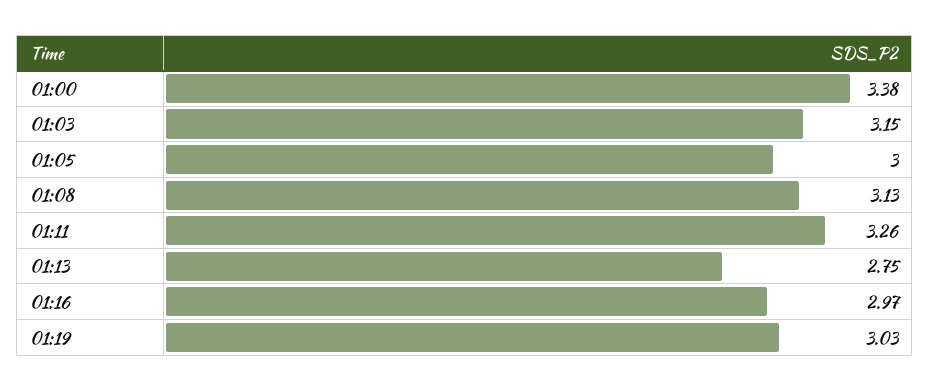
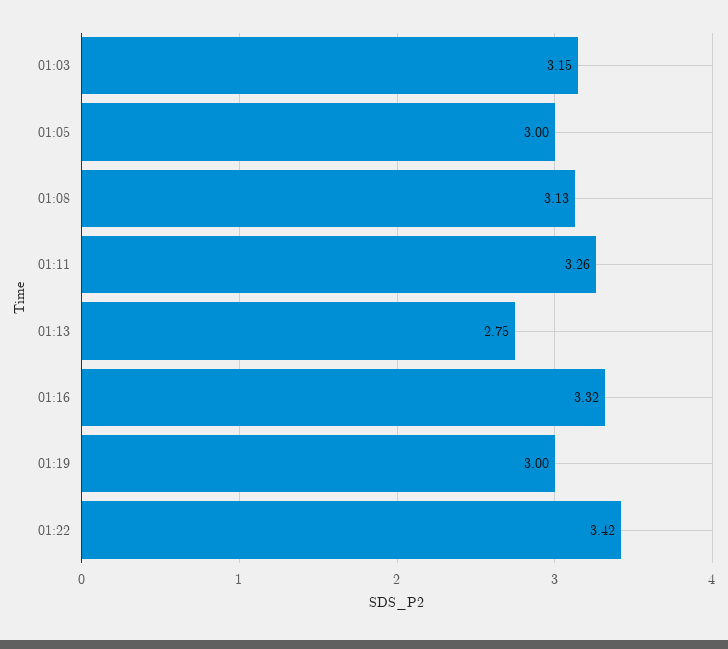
01:00: 3.38 -> none
01:16: 2.97 -> 3.32
01:19: 3.03 -> 3
01:22: none -> 3.42

